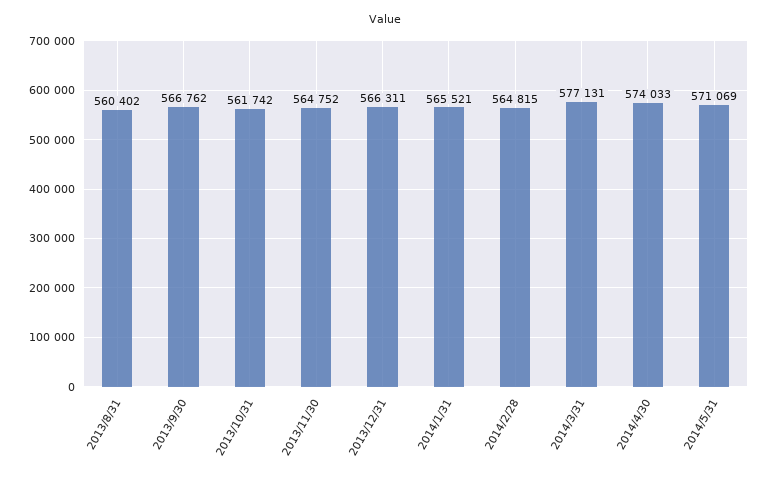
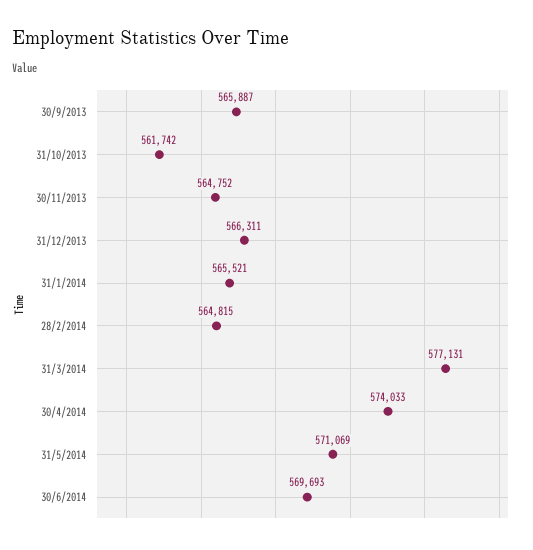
2013/8/31: 560402 -> none
2013/9/30: 566762 -> 565887
30/6/2014: none -> 569693

